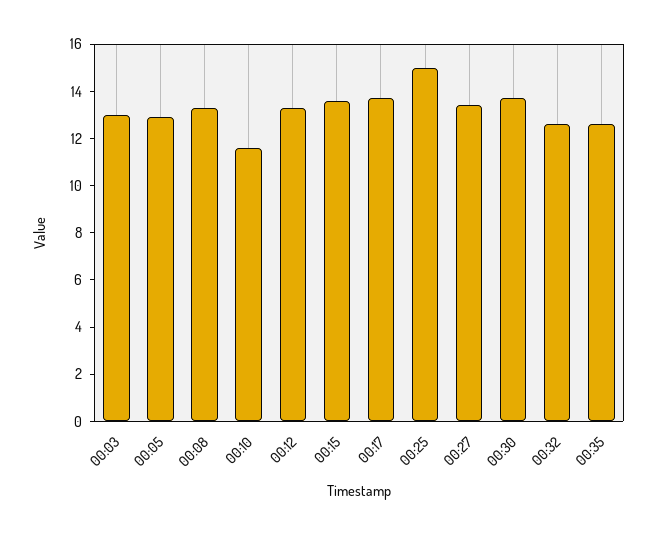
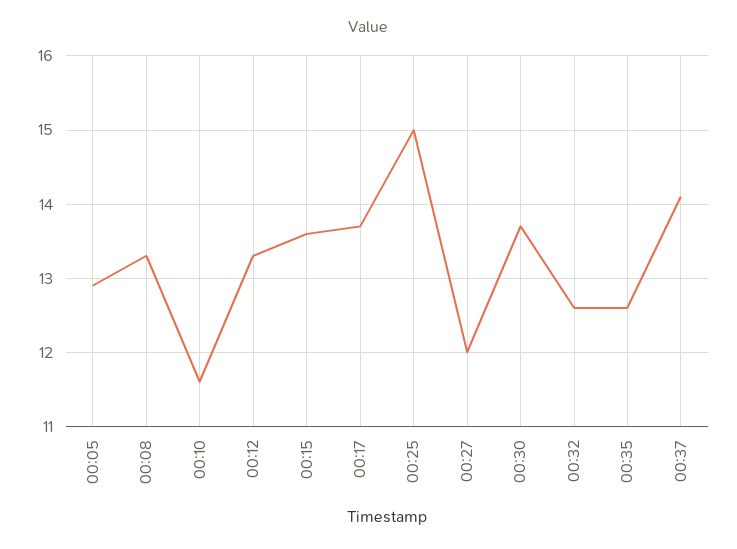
00:03: 13 -> none
00:27: 13.5 -> 12
00:37: none -> 14.1

